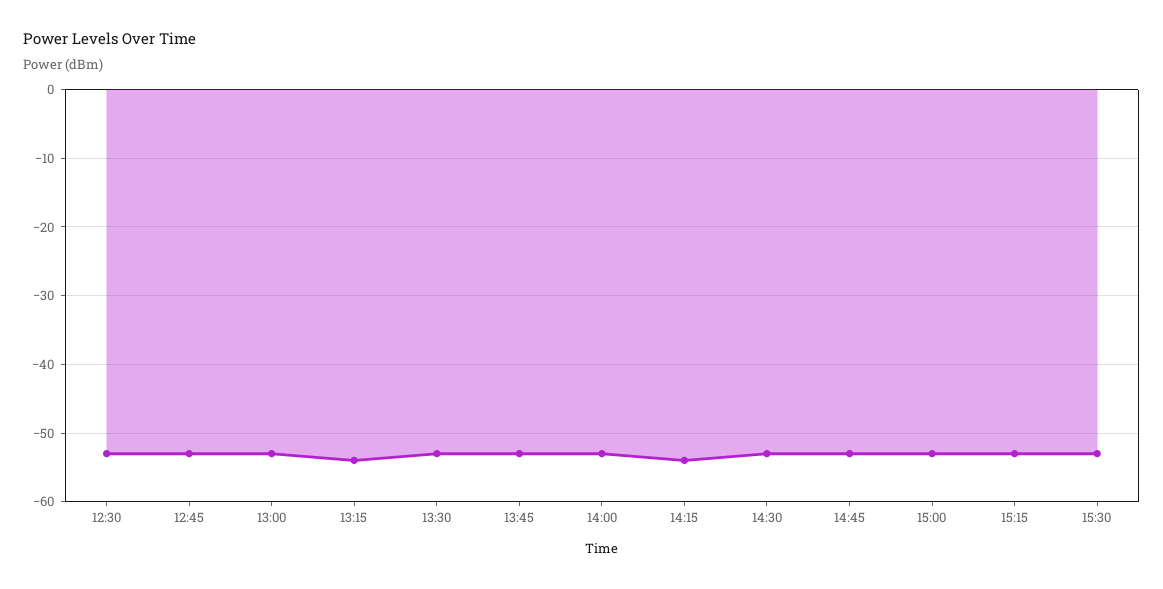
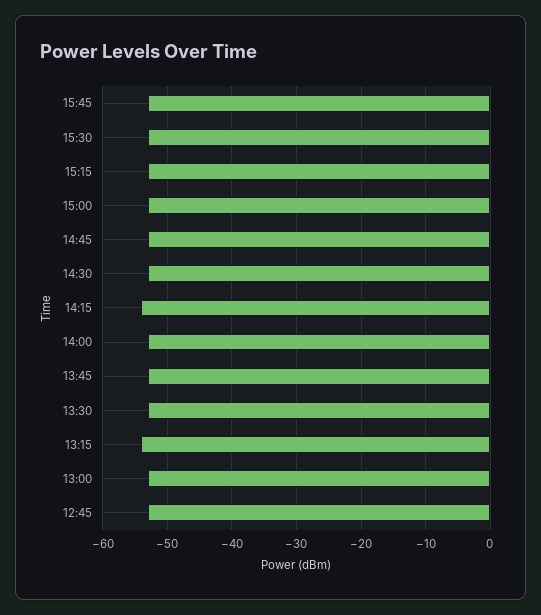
12:30: -53 -> none
15:45: none -> -53

